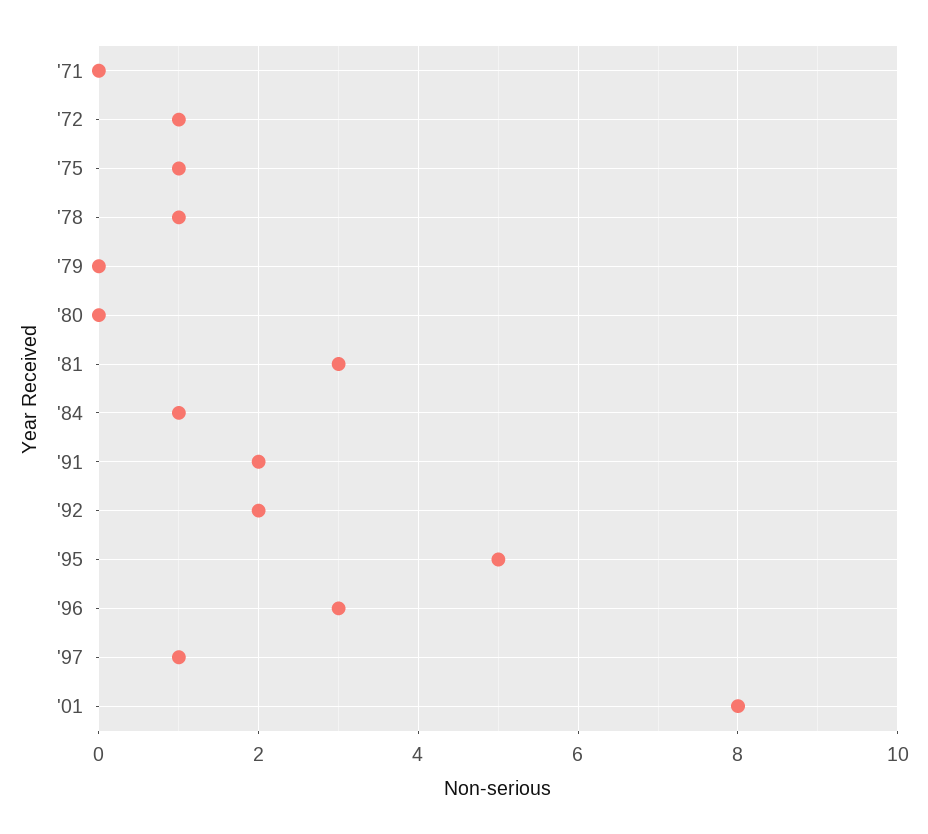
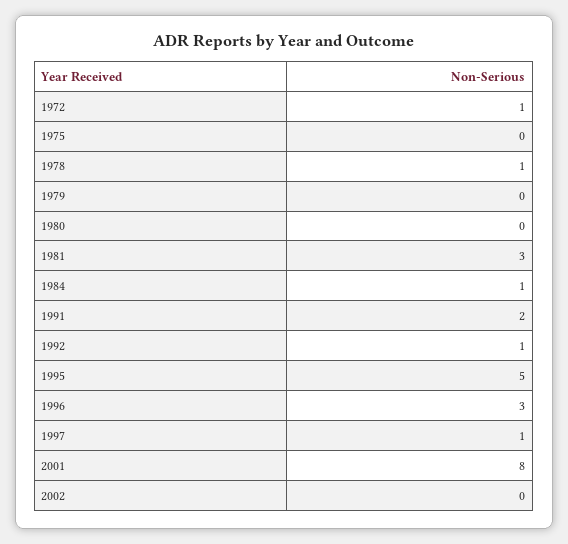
'71: 0 -> none
'75: 1 -> 0
'92: 2 -> 1
2002: none -> 0

